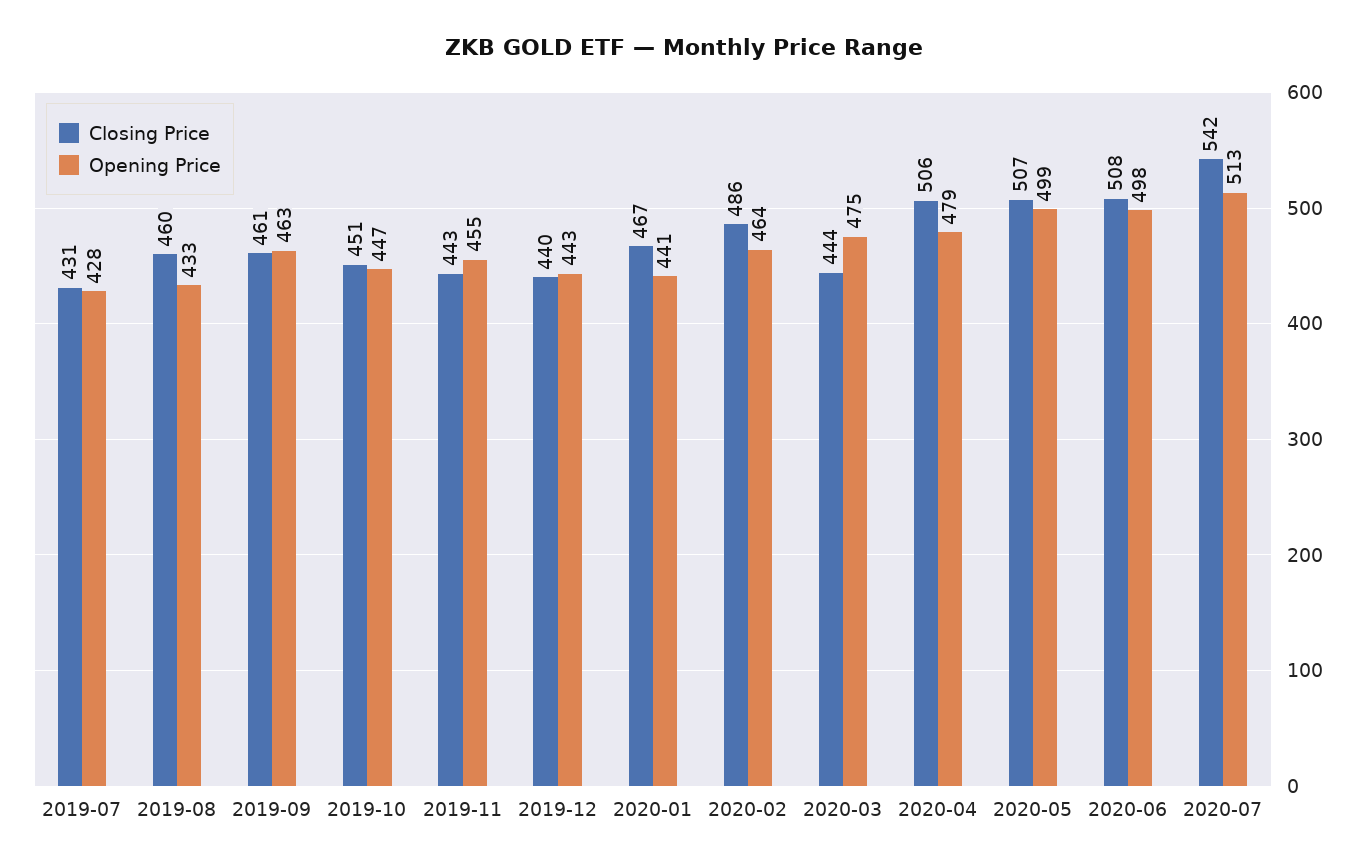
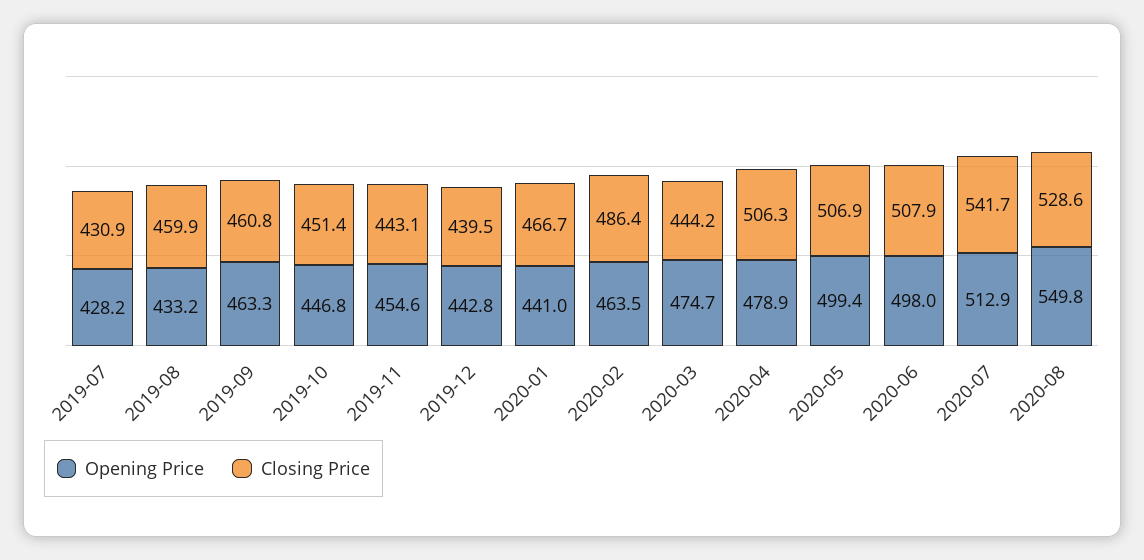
Opening Price, 2020-08: none -> 549.8
Closing Price, 2020-08: none -> 528.6

